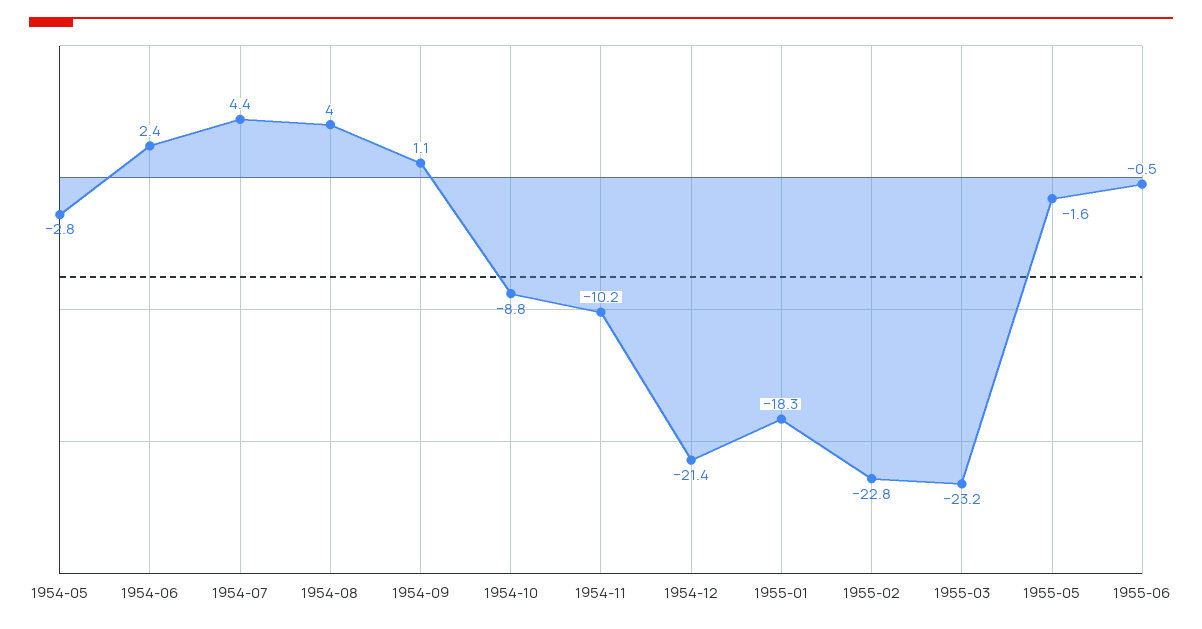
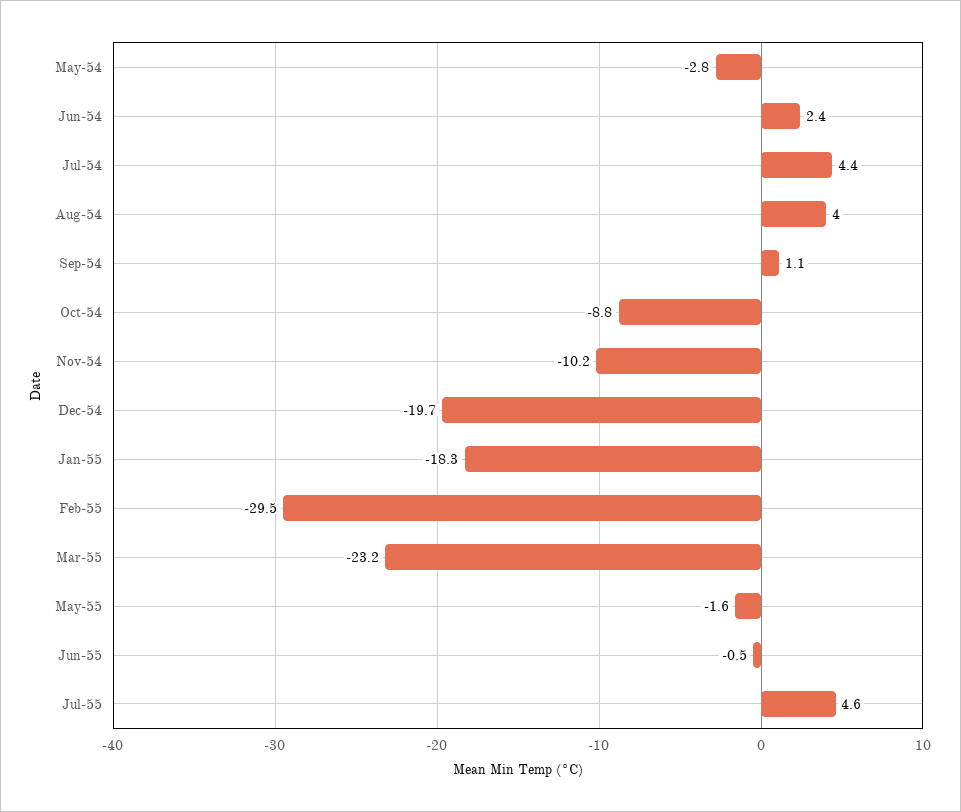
1954-12: -21.4 -> -19.7
1955-02: -22.8 -> -29.5
Jul-55: none -> 4.6

